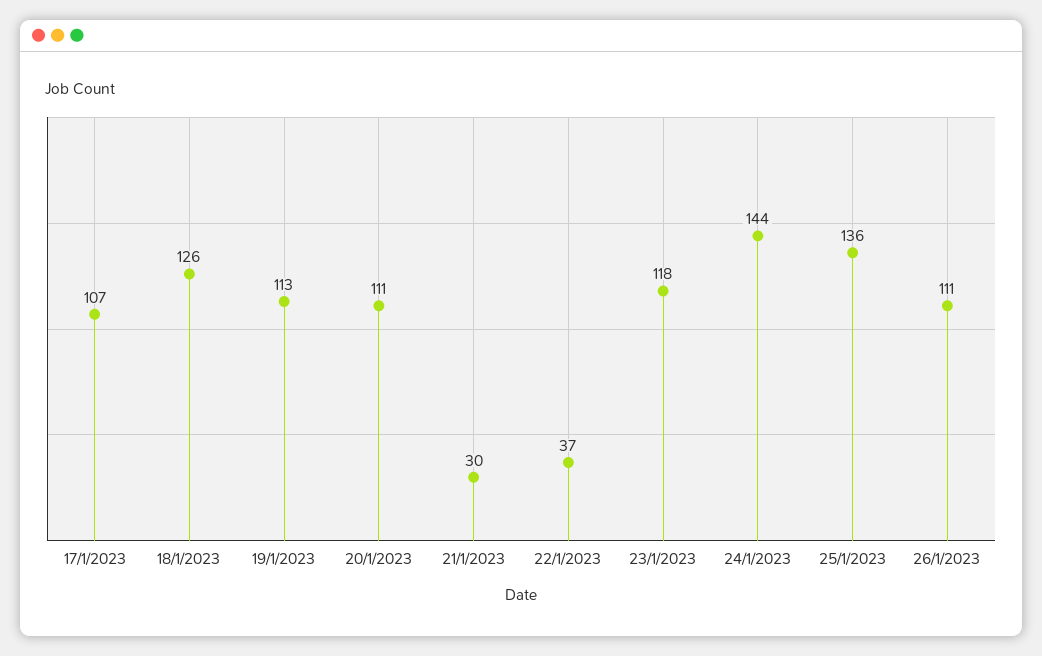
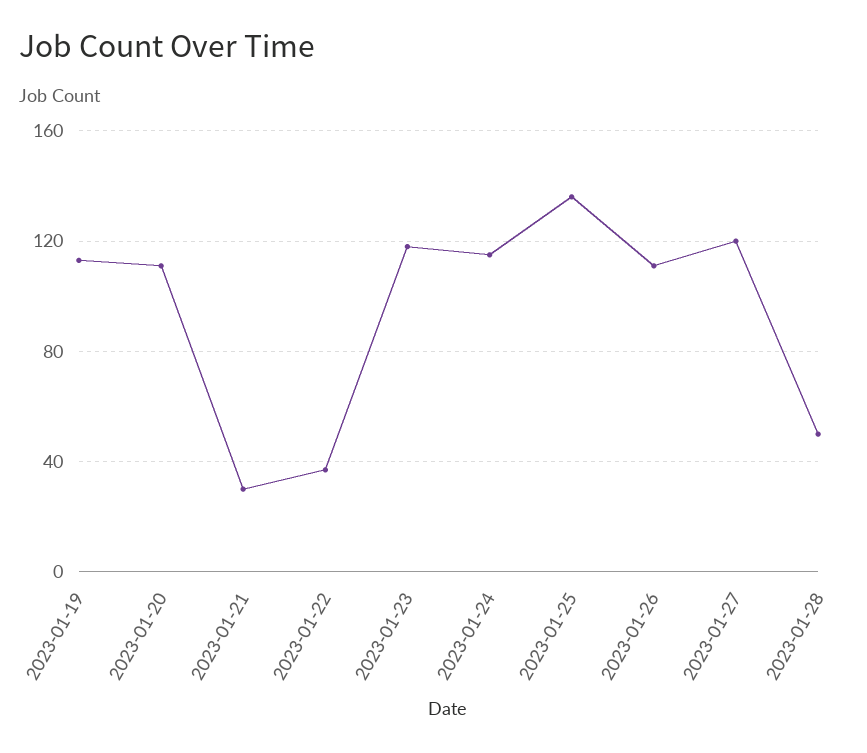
17/1/2023: 107 -> none
18/1/2023: 126 -> none
24/1/2023: 144 -> 115
2023-01-27: none -> 120
2023-01-28: none -> 50

